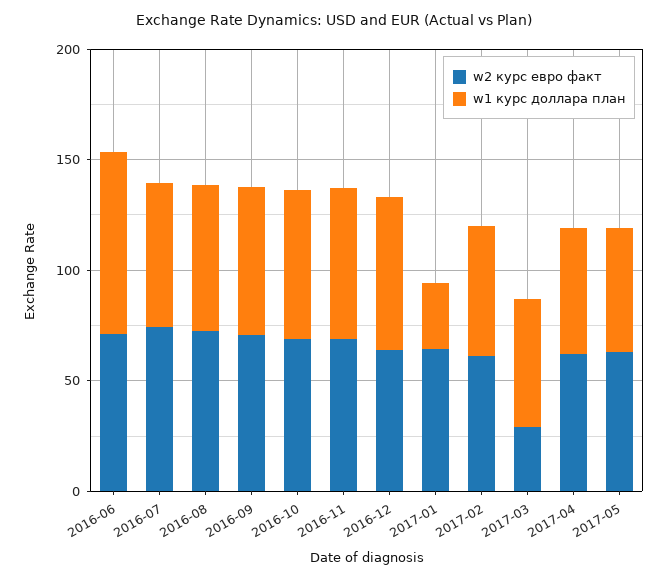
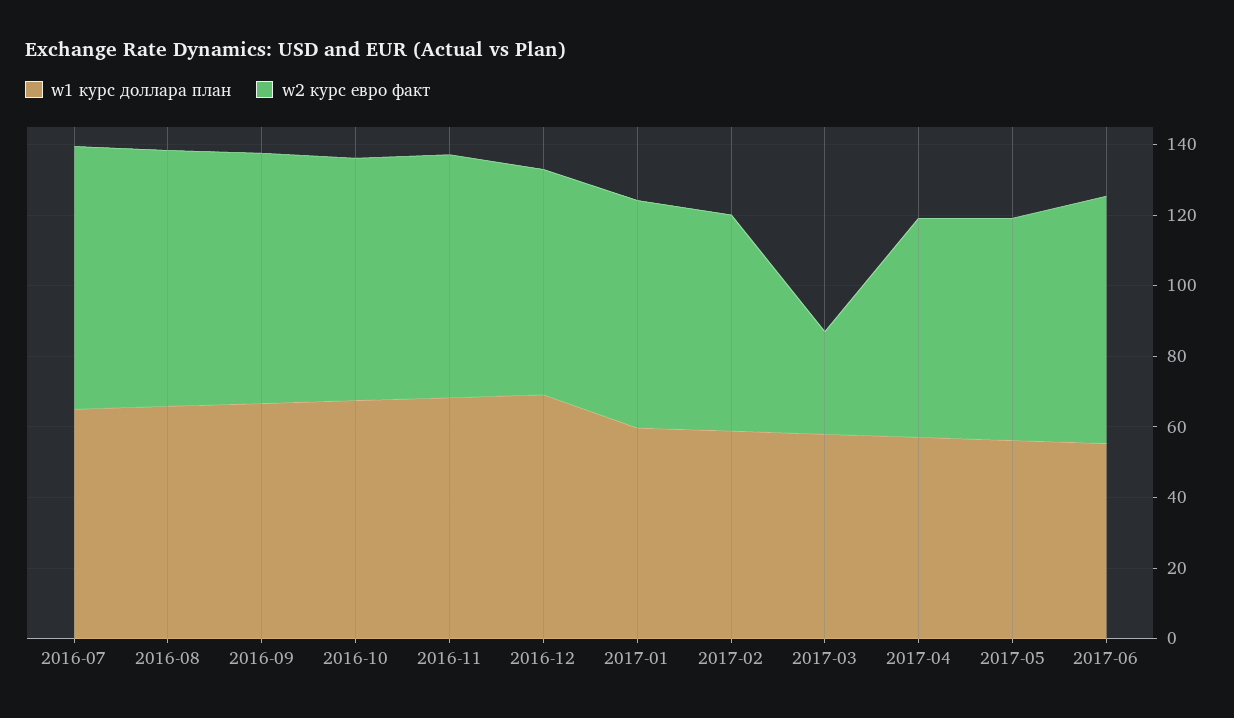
w2 курс евро факт, 2016-06: 70 -> none
w1 курс доллара план, 2016-06: 80 -> none
w1 курс доллара план, 2017-01: 30 -> 60
w1 курс доллара план, 2017-06: none -> 55
w2 курс евро факт, 2017-06: none -> 70

